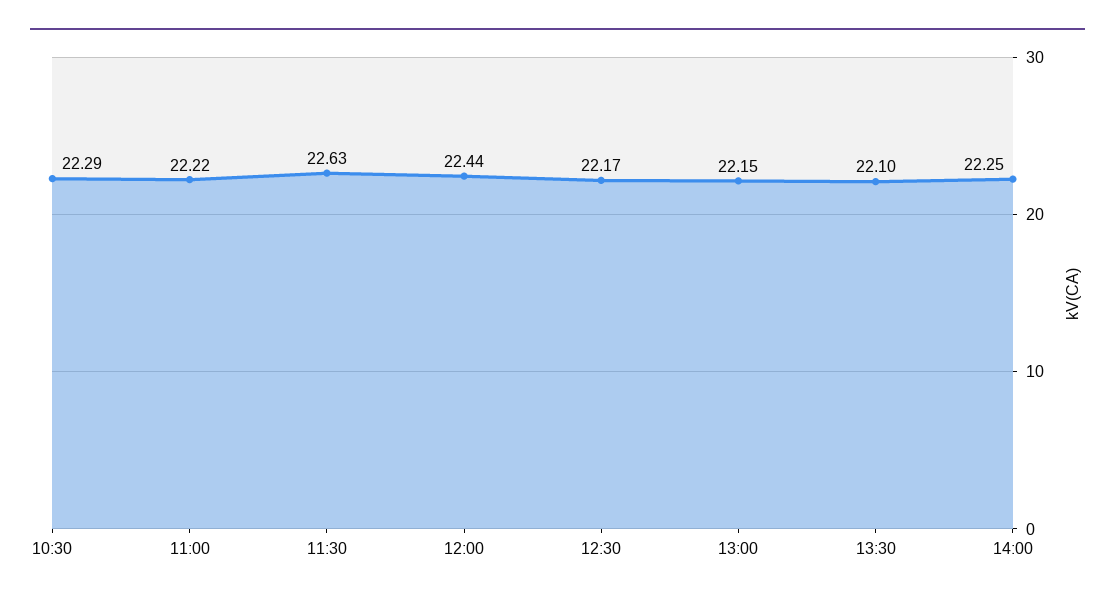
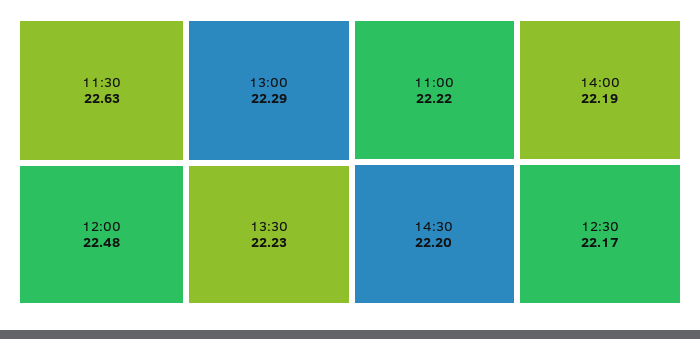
10:30: 22.29 -> none
12:00: 22.44 -> 22.48
13:00: 22.15 -> 22.29
13:30: 22.1 -> 22.23
14:00: 22.25 -> 22.19
14:30: none -> 22.2

